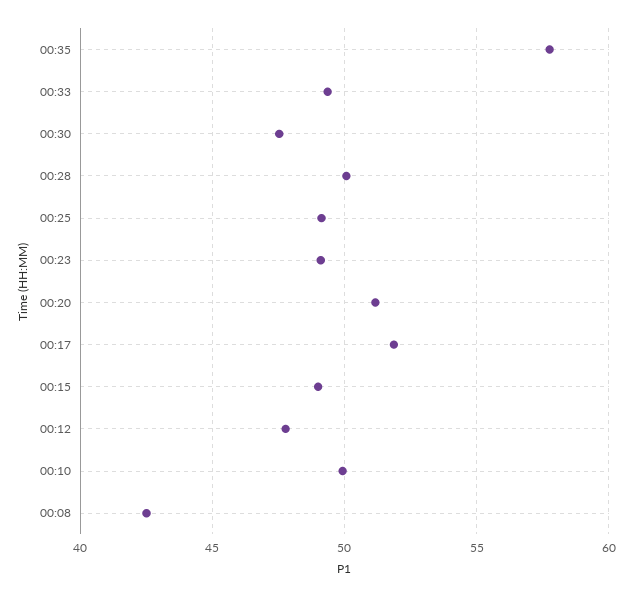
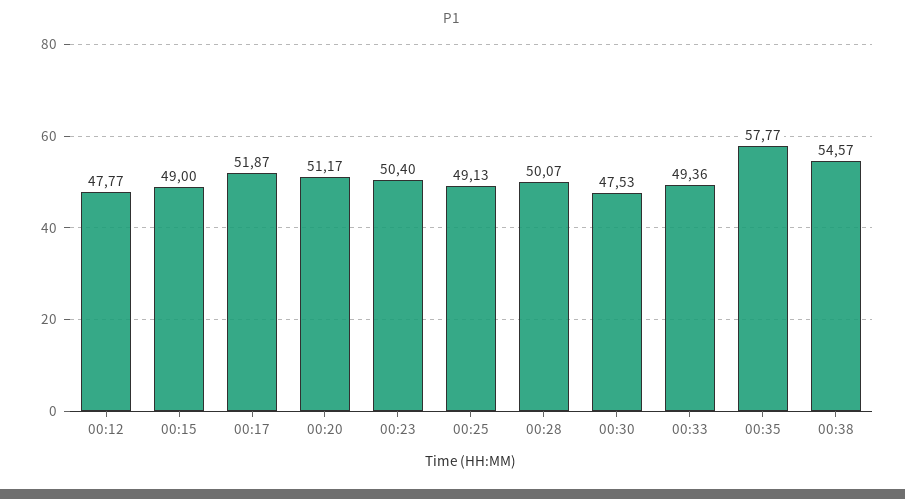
00:23: 49 -> 50.4
00:10: 50 -> none
00:08: 42.5 -> none
00:38: none -> 54.57

